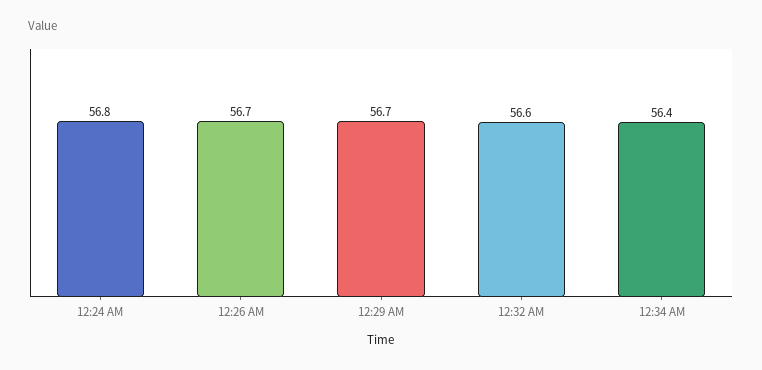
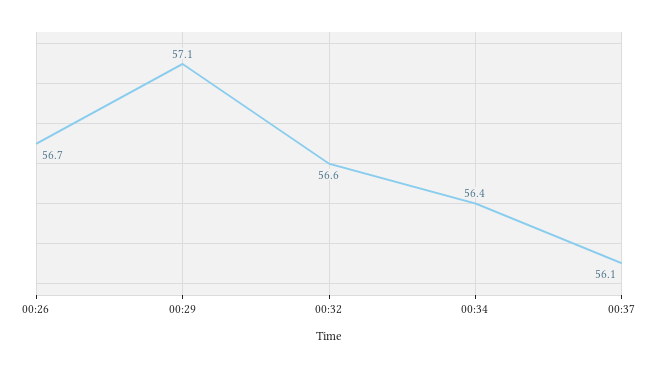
12:24 AM: 56.8 -> none
12:29 AM: 56.7 -> 57.1
00:37: none -> 56.1

